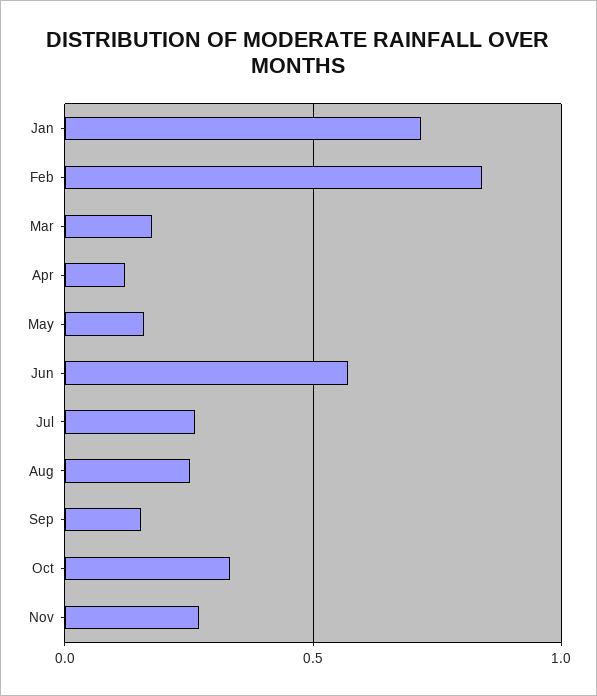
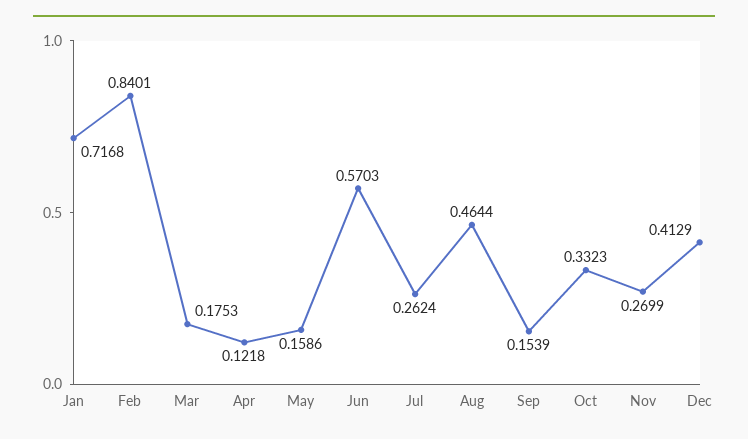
Aug: 0.25 -> 0.4644
Dec: none -> 0.4129

